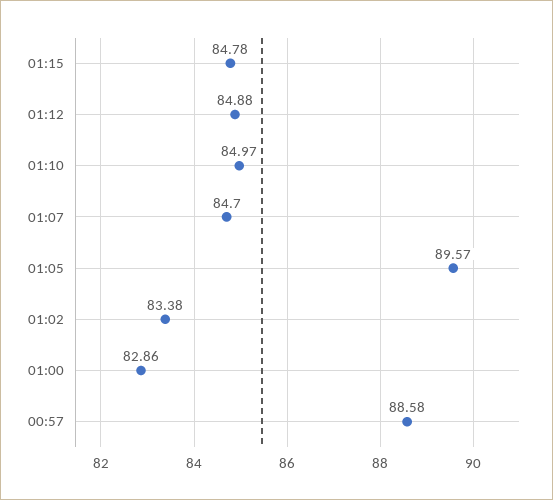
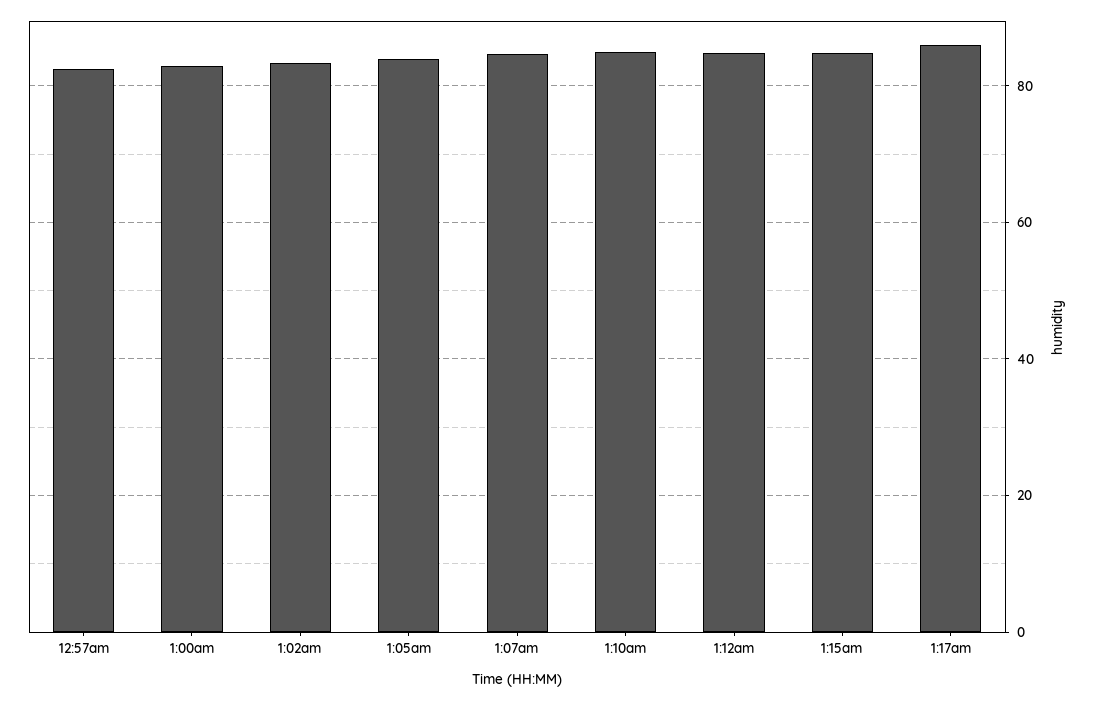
01:05: 89.57 -> 84
00:57: 88.58 -> 82
1:17am: none -> 86

